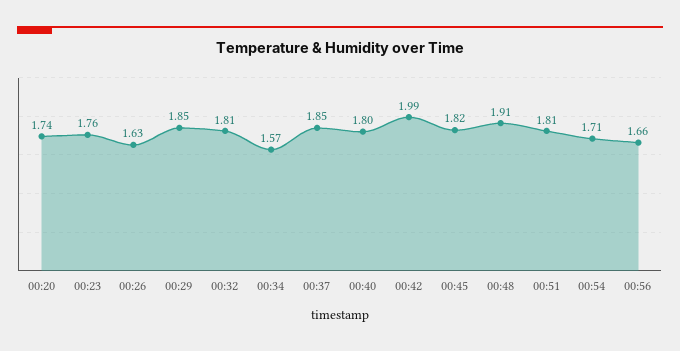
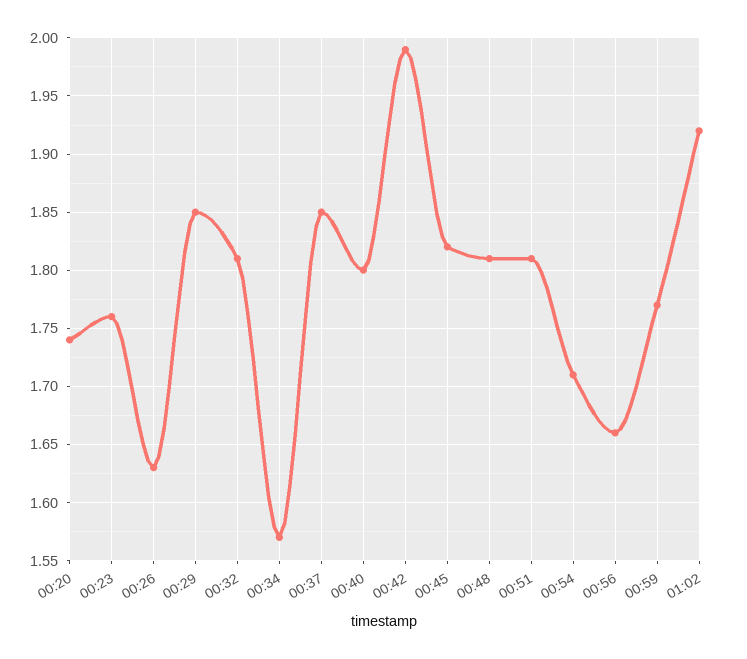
00:48: 1.91 -> 1.81
00:59: none -> 1.77
01:02: none -> 1.92

